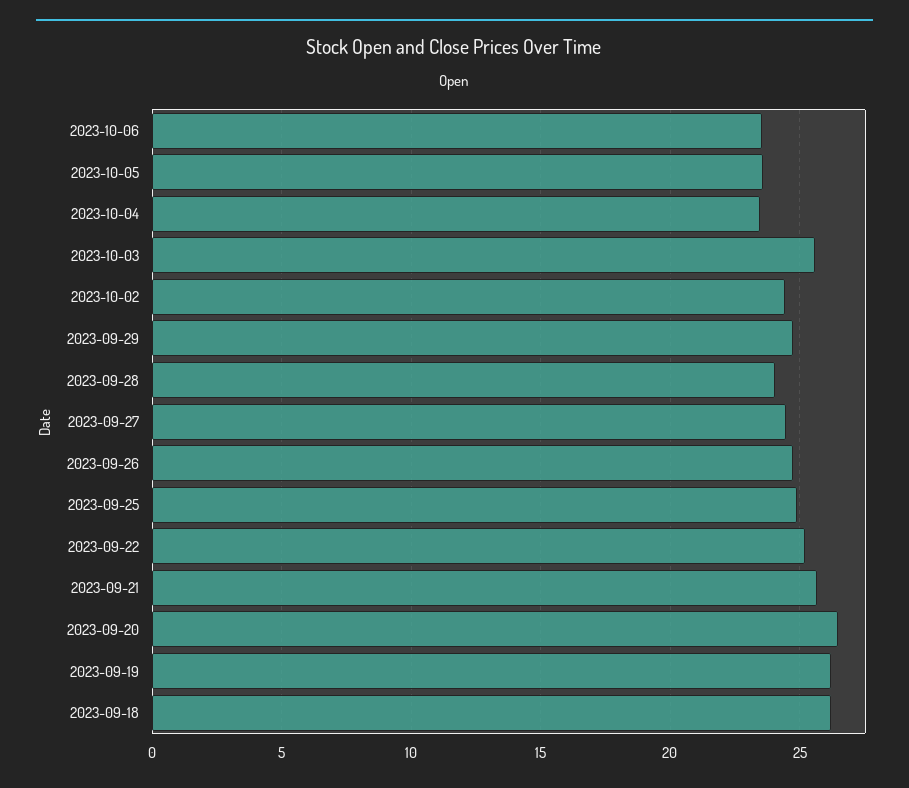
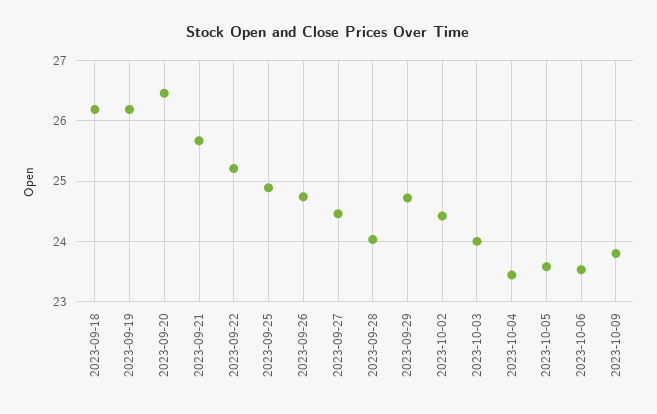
2023-10-03: 25.5 -> 24
2023-10-09: none -> 23.8

